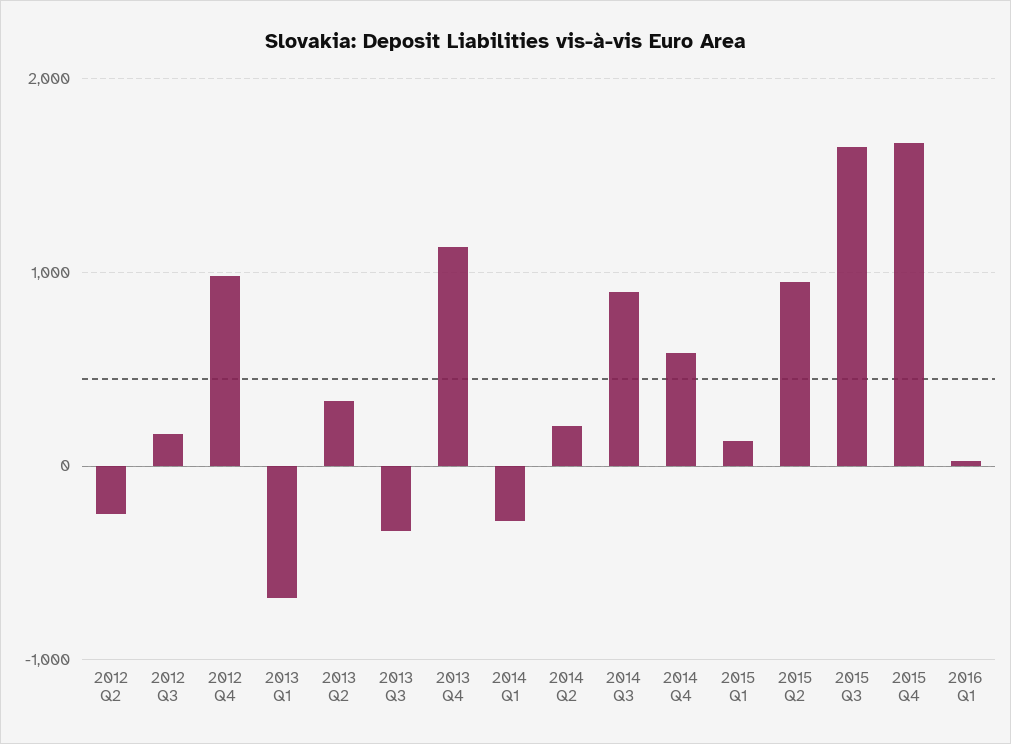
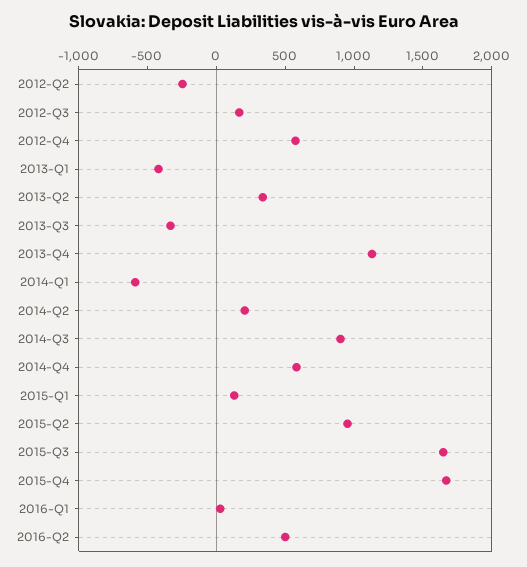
2012 Q4: 1000 -> 600
2013 Q1: -700 -> -400
2014 Q1: -300 -> -600
2016-Q2: none -> 500

